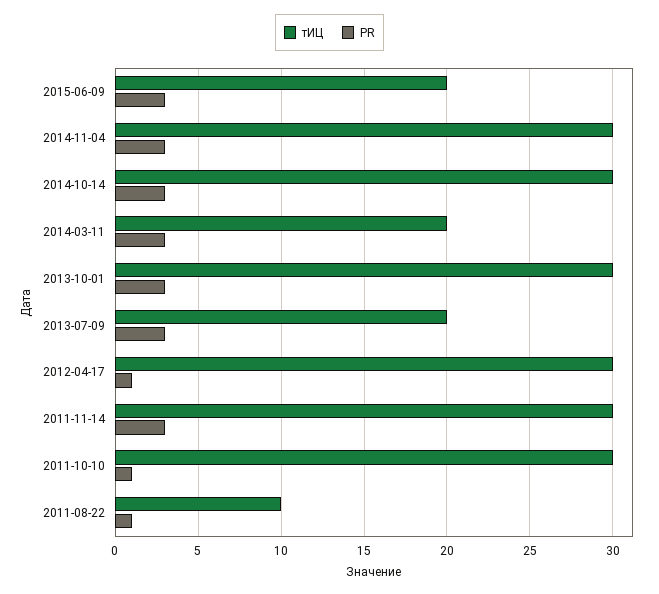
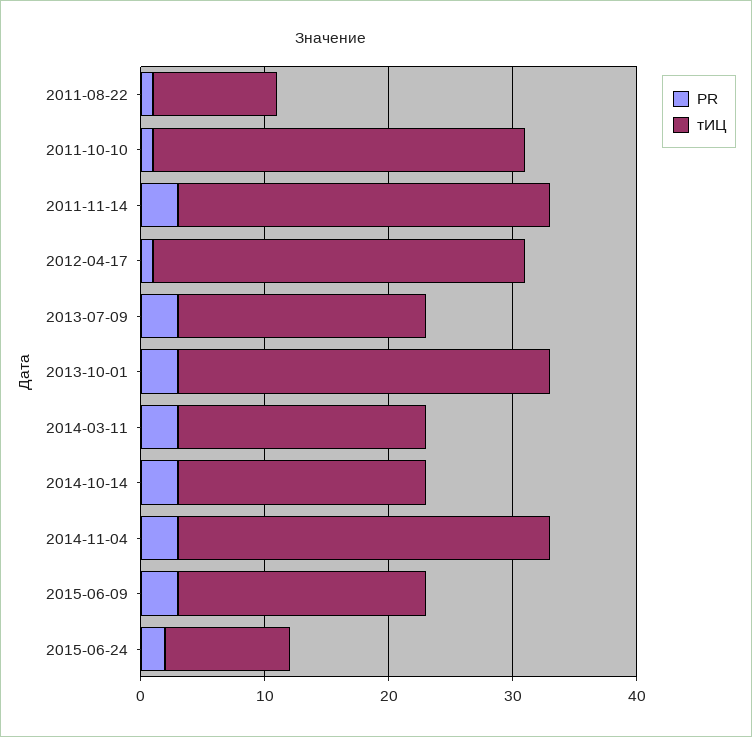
тИЦ, 2014-10-14: 30 -> 20
PR, 2015-06-24: none -> 2
тИЦ, 2015-06-24: none -> 10

